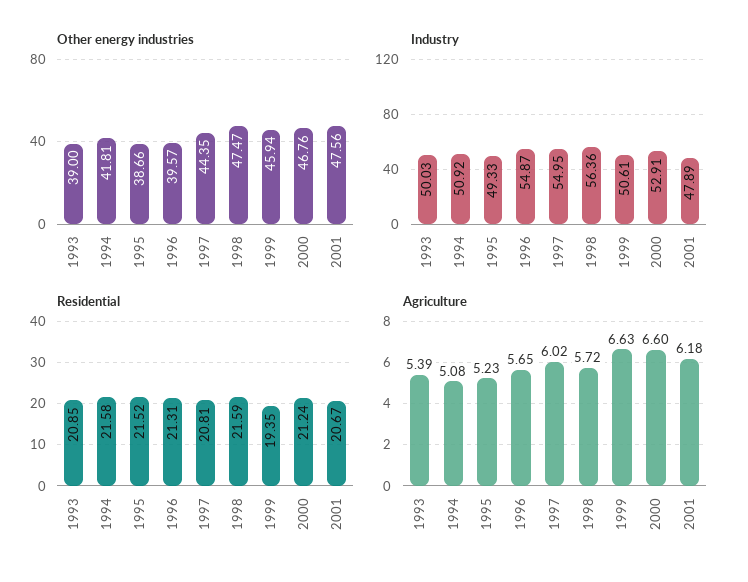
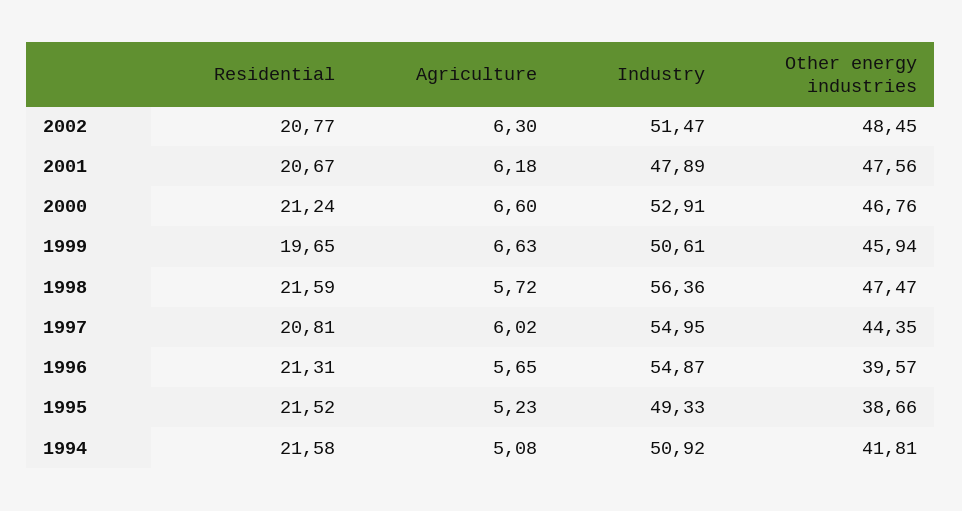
Other energy industries, 1993: 39 -> none
Industry, 1993: 50.03 -> none
Residential, 1993: 20.85 -> none
Residential, 1999: 19.35 -> 19.65
Agriculture, 1993: 5.39 -> none
Residential, 2002: none -> 20.77
Agriculture, 2002: none -> 6.3
Industry, 2002: none -> 51.47
Other energy industries, 2002: none -> 48.45

